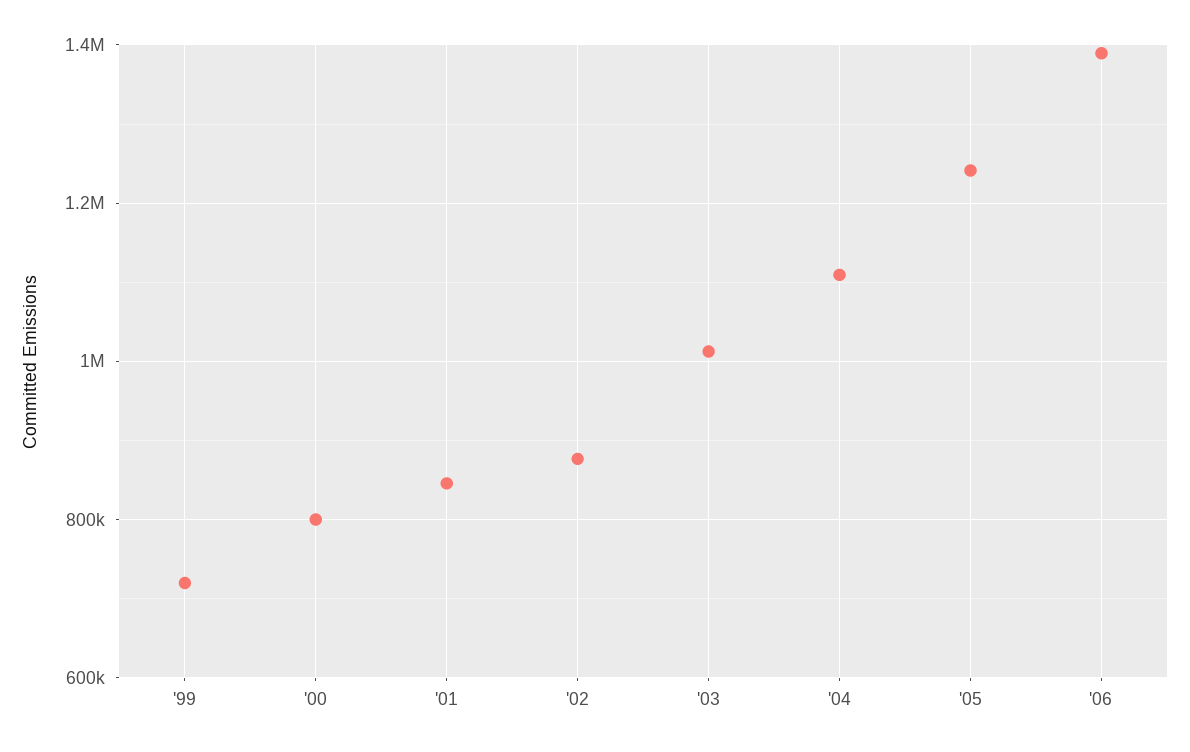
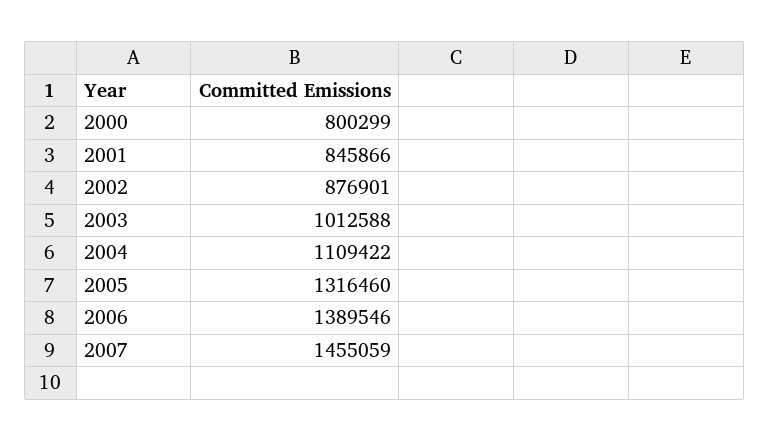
'99: 720000 -> none
'05: 1240000 -> 1316460
2007: none -> 1455059

